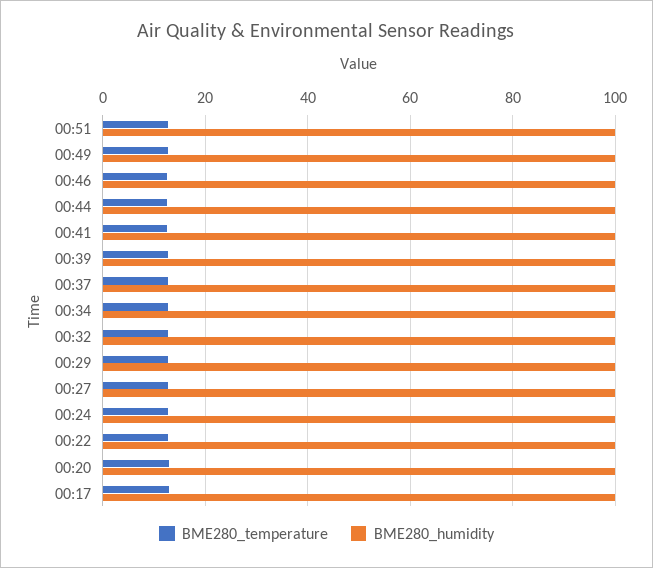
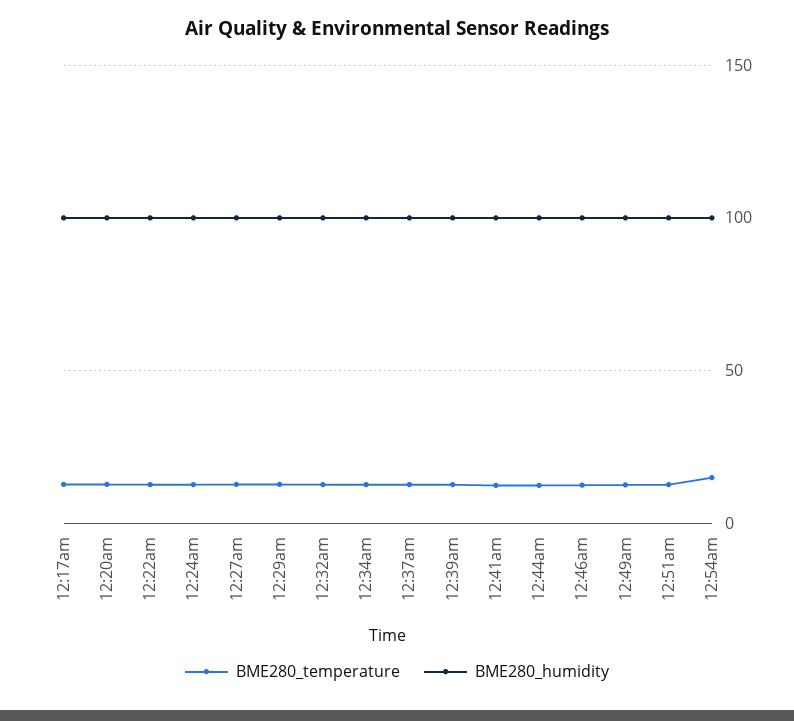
BME280_temperature, 12:54am: none -> 15
BME280_humidity, 12:54am: none -> 100

